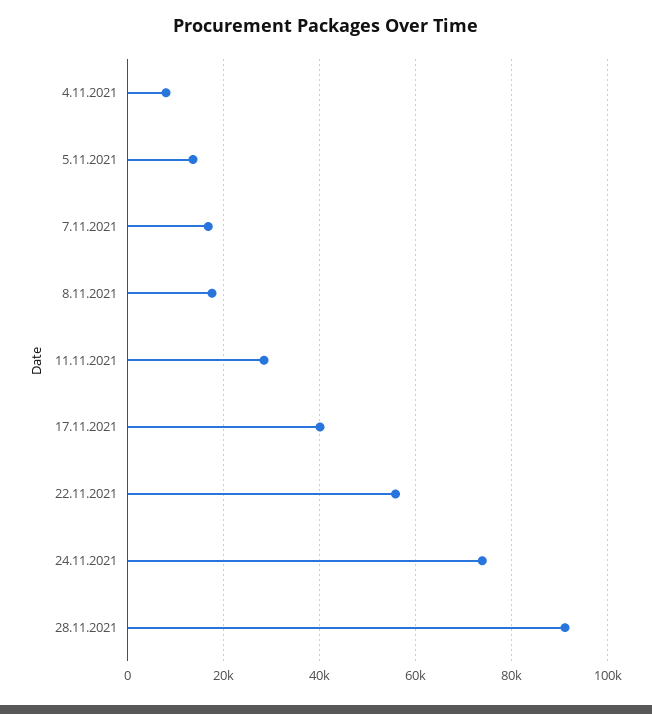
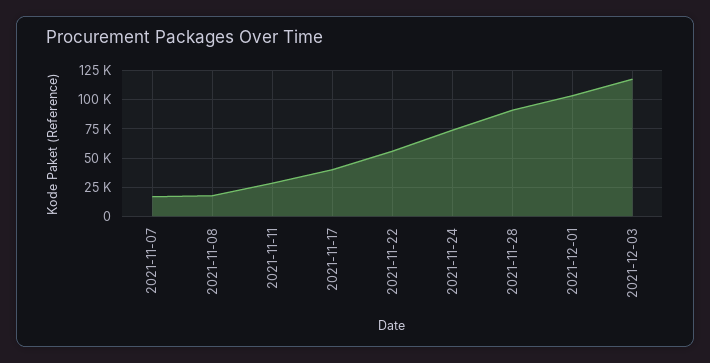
4.11.2021: 8000 -> none
5.11.2021: 14000 -> none
2021-12-01: none -> 100000
2021-12-03: none -> 125000

